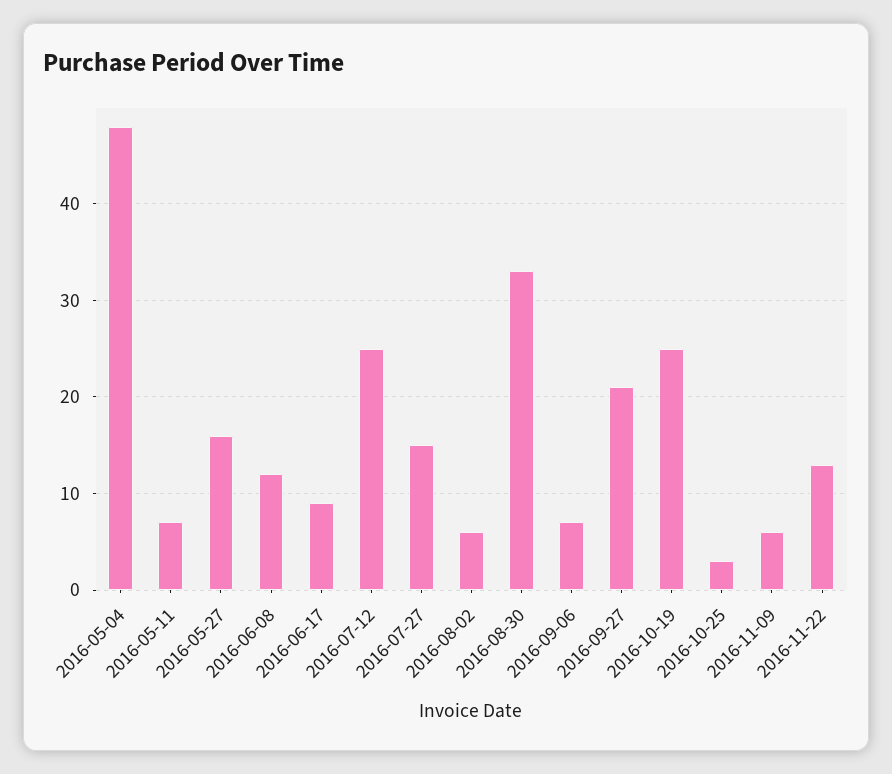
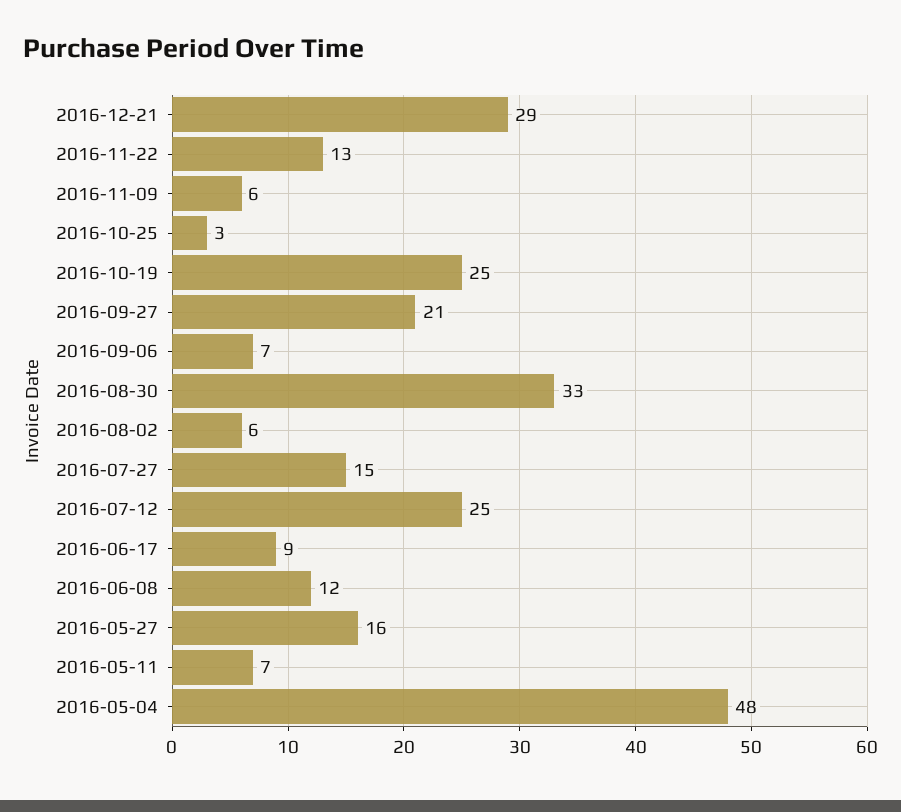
2016-12-21: none -> 29

